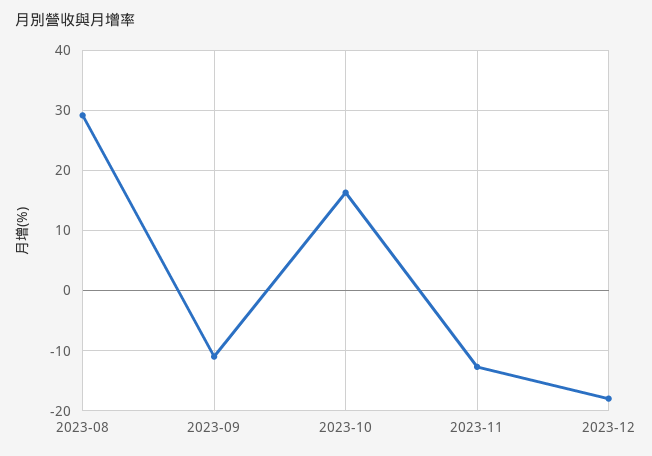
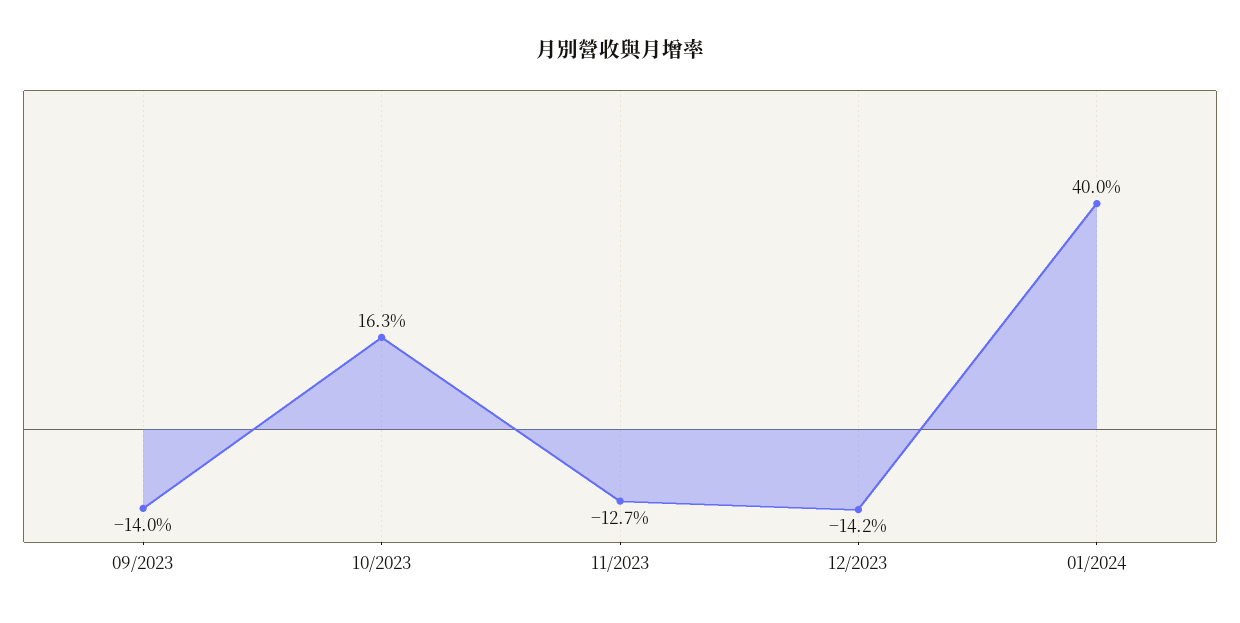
2023-08: 29 -> none
2023-09: -11 -> -14
2023-12: -18 -> -14.2
01/2024: none -> 40

